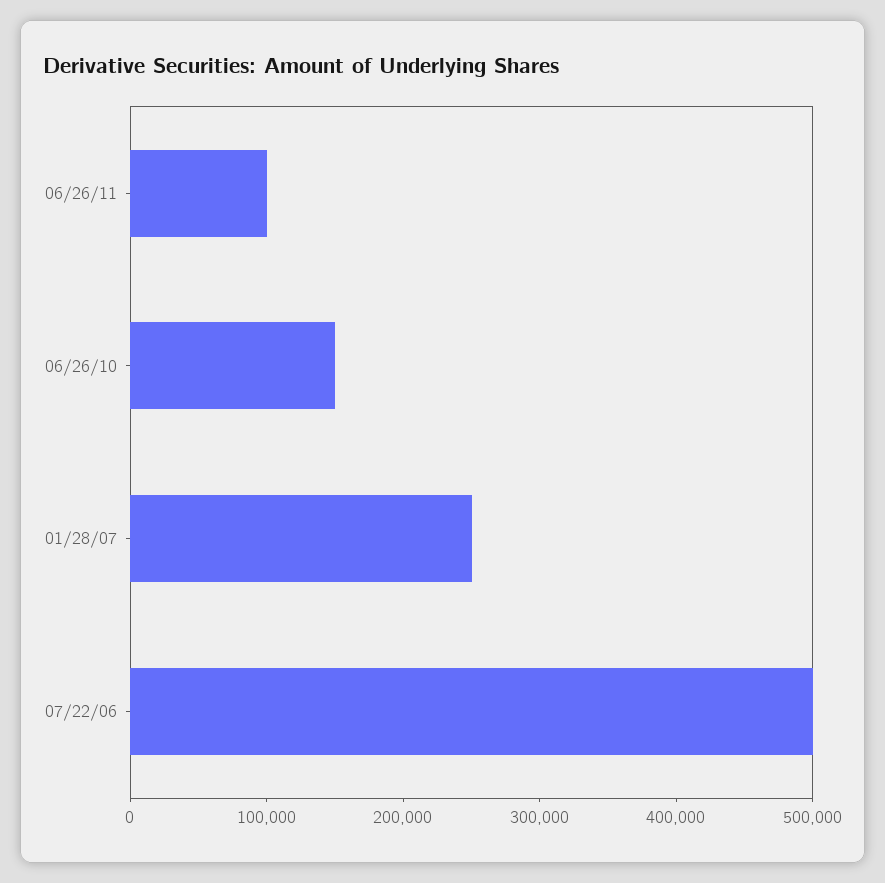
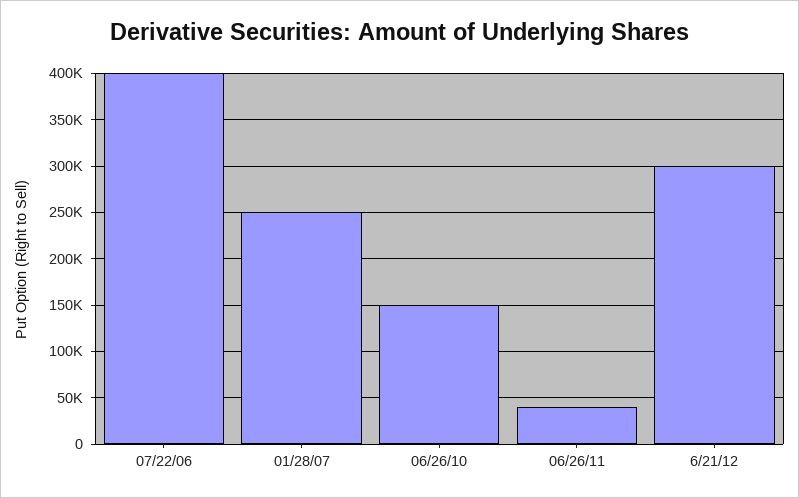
06/26/11: 100000 -> 40000
07/22/06: 500000 -> 400000
6/21/12: none -> 300000

